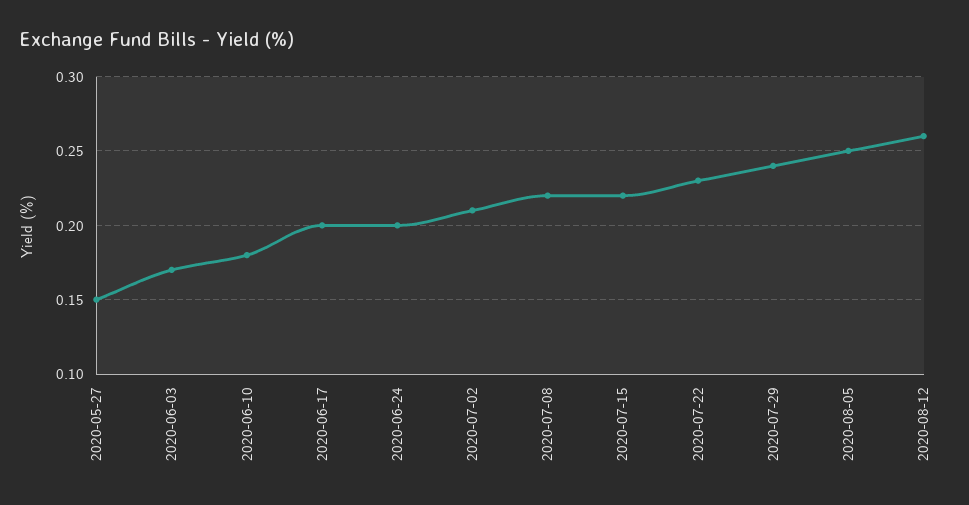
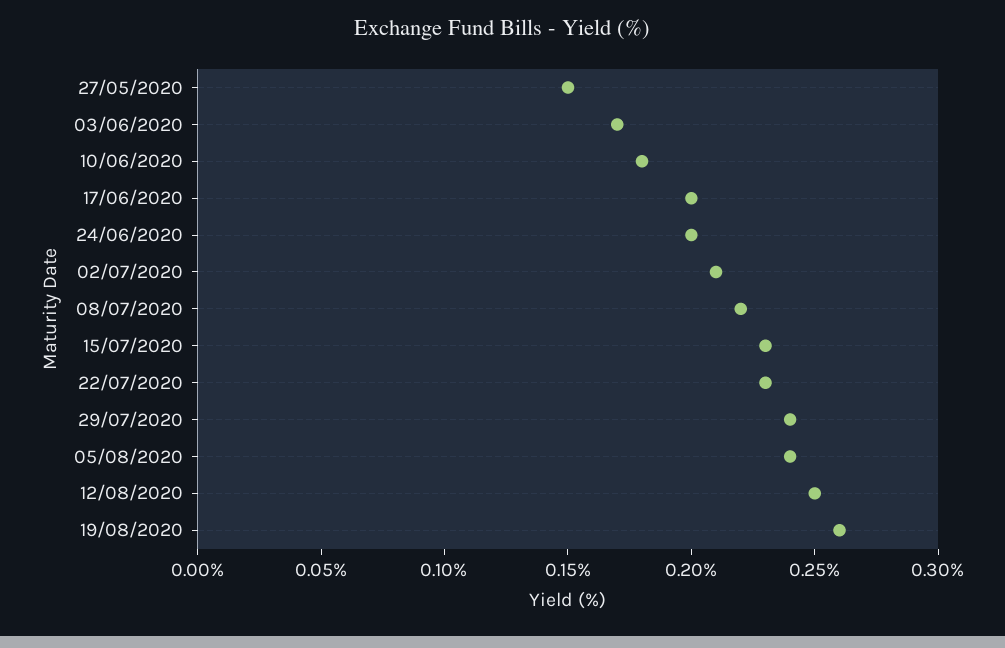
2020-07-15: 0.22 -> 0.23
2020-08-05: 0.25 -> 0.24
2020-08-12: 0.26 -> 0.25
19/08/2020: none -> 0.26

